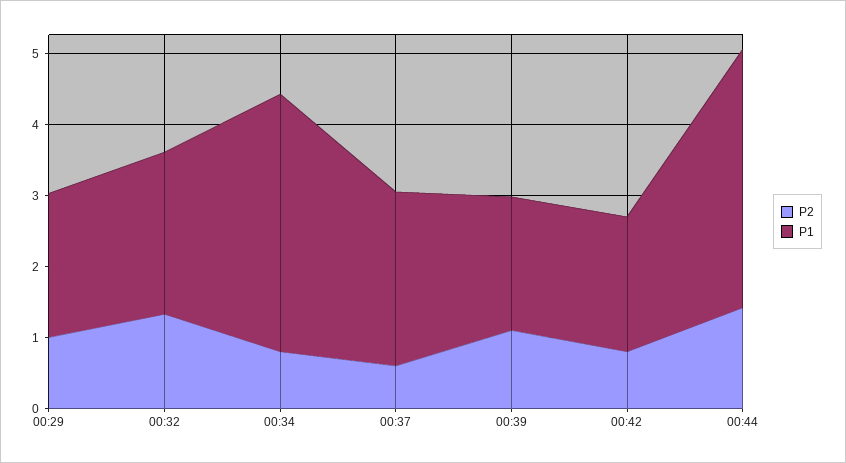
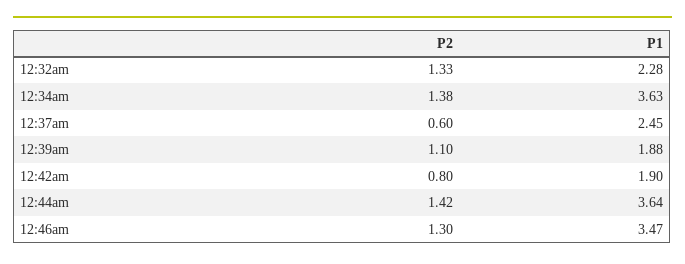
P2, 00:29: 1 -> none
P1, 00:29: 2 -> none
P2, 00:34: 0.8 -> 1.38
P2, 12:46am: none -> 1.3
P1, 12:46am: none -> 3.47

